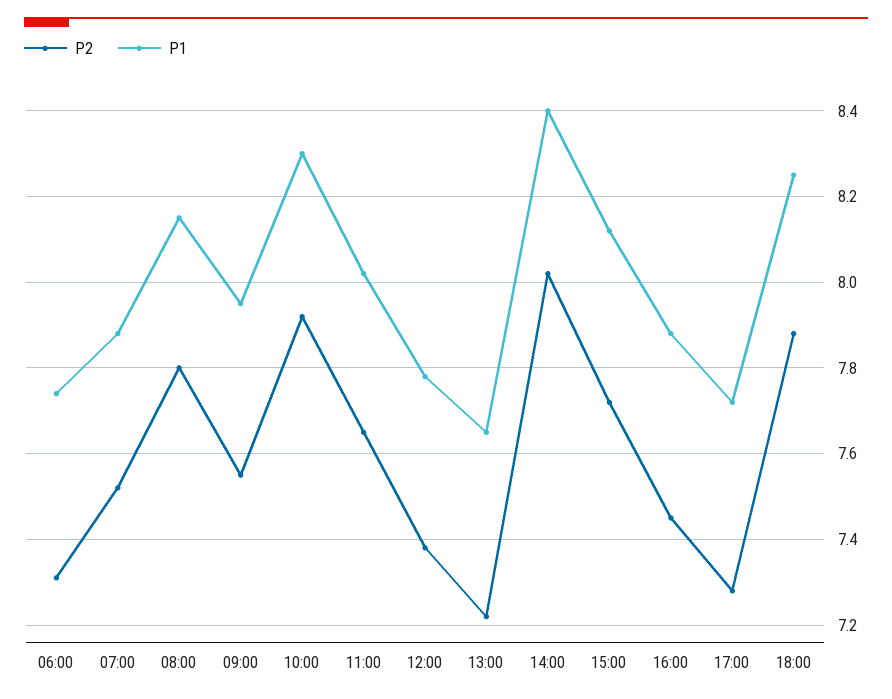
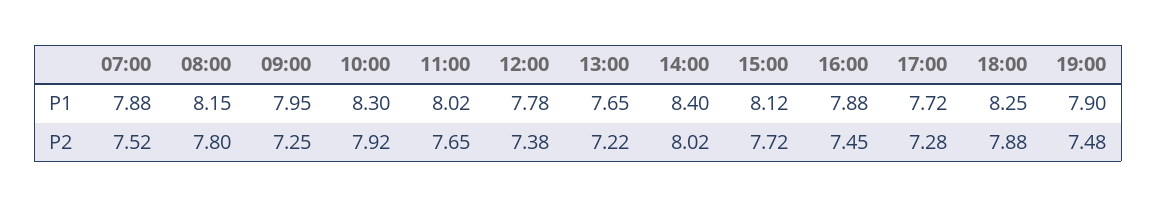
P2, 06:00: 7.3 -> none
P1, 06:00: 7.75 -> none
P2, 09:00: 7.55 -> 7.25
P1, 19:00: none -> 7.9
P2, 19:00: none -> 7.48

